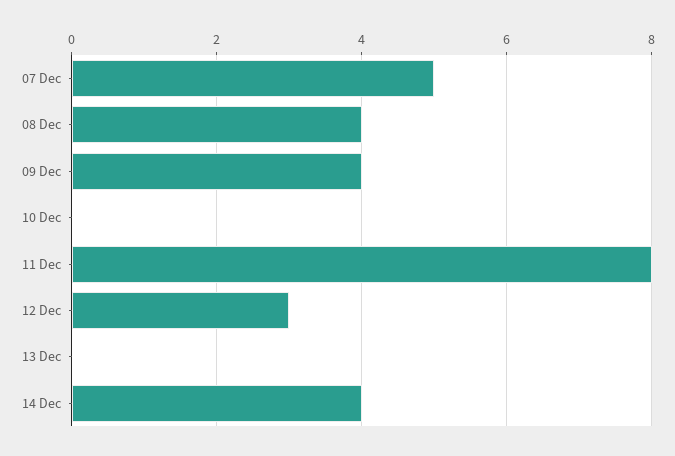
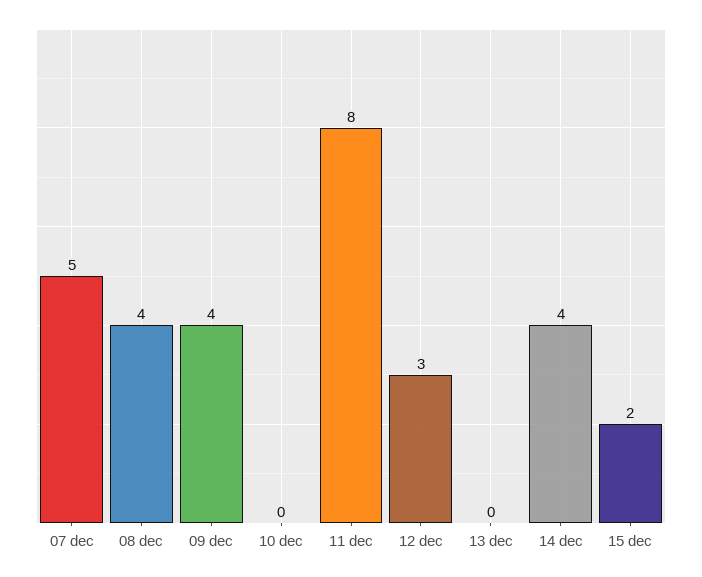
15 dec: none -> 2

